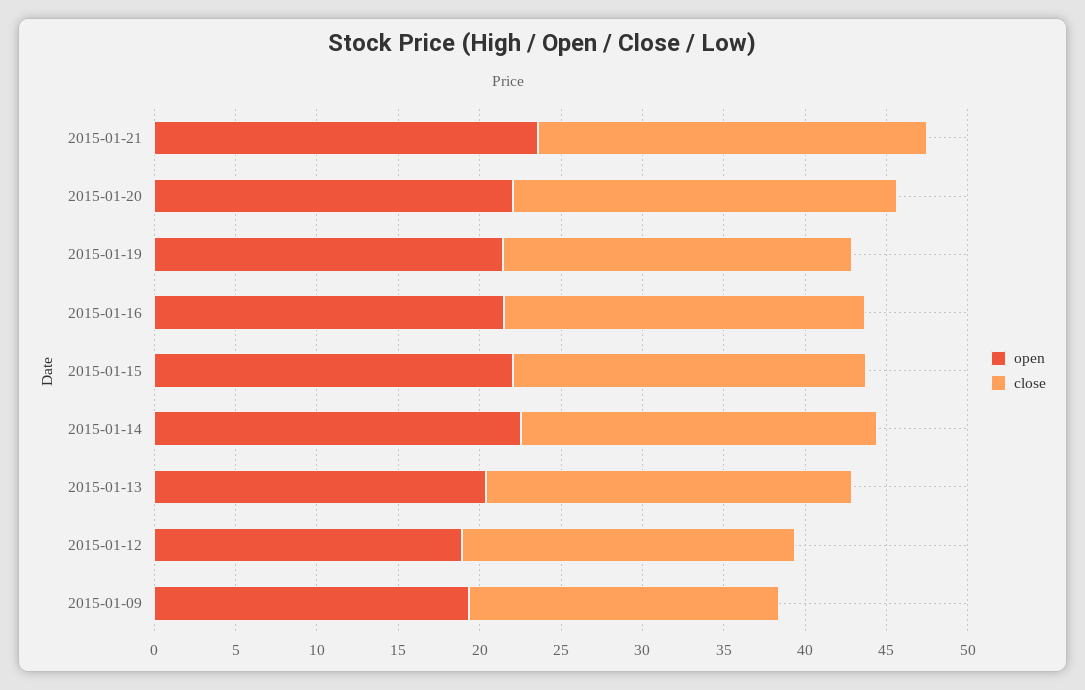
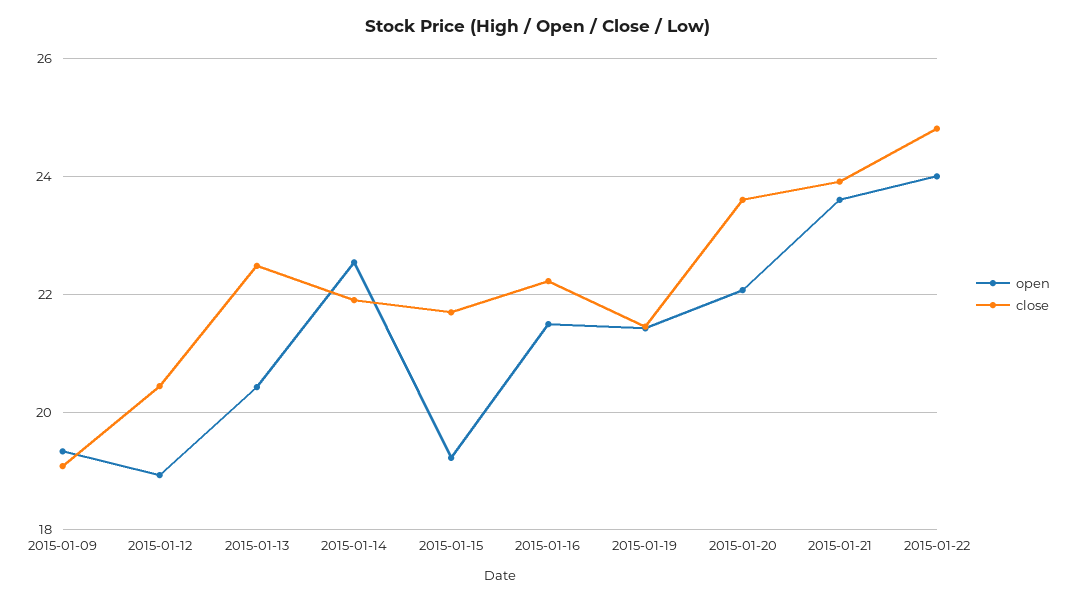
open, 2015-01-15: 22 -> 19.2
open, 2015-01-22: none -> 24
close, 2015-01-22: none -> 24.8

